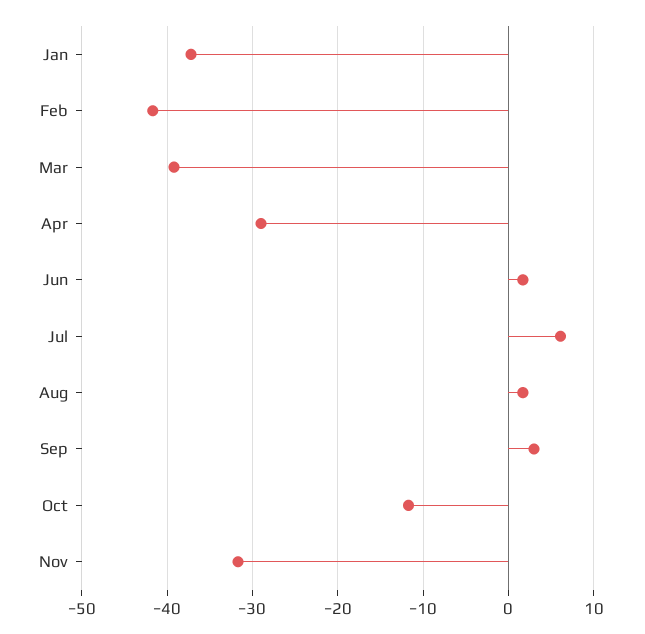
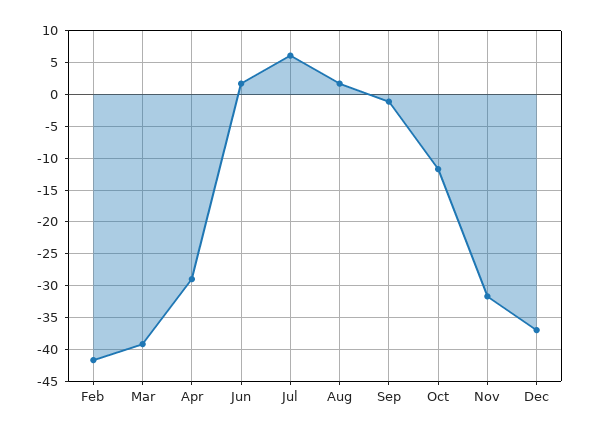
Jan: -37 -> none
Sep: 3 -> -1
Dec: none -> -37

